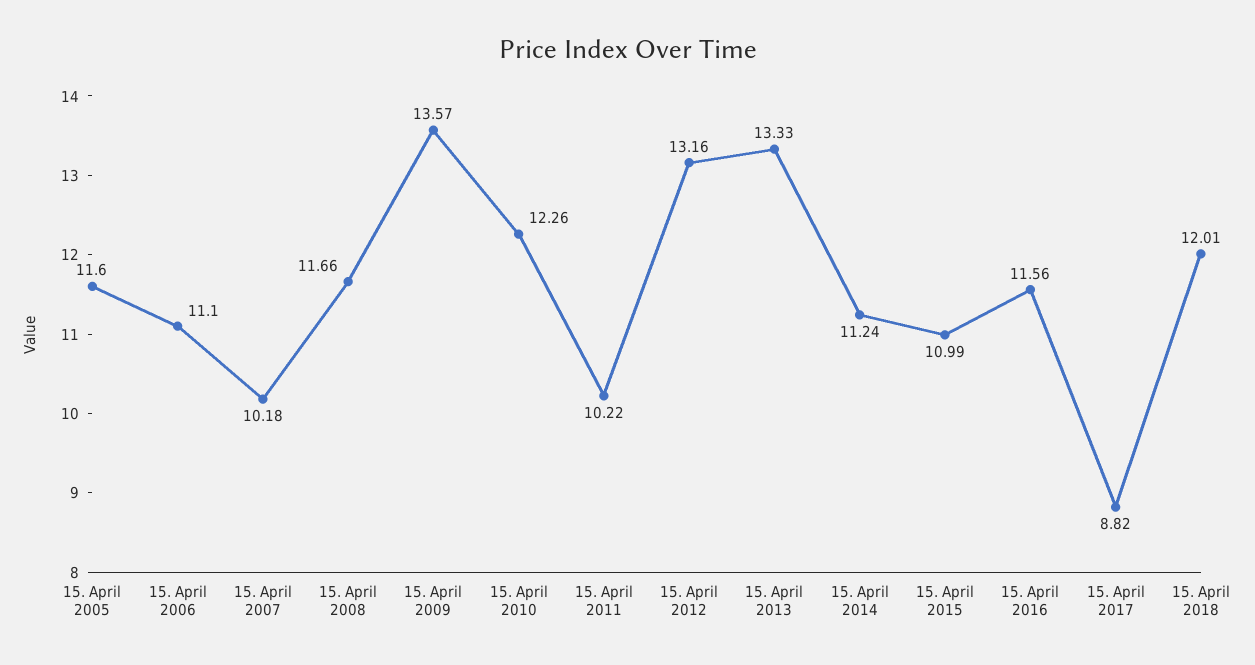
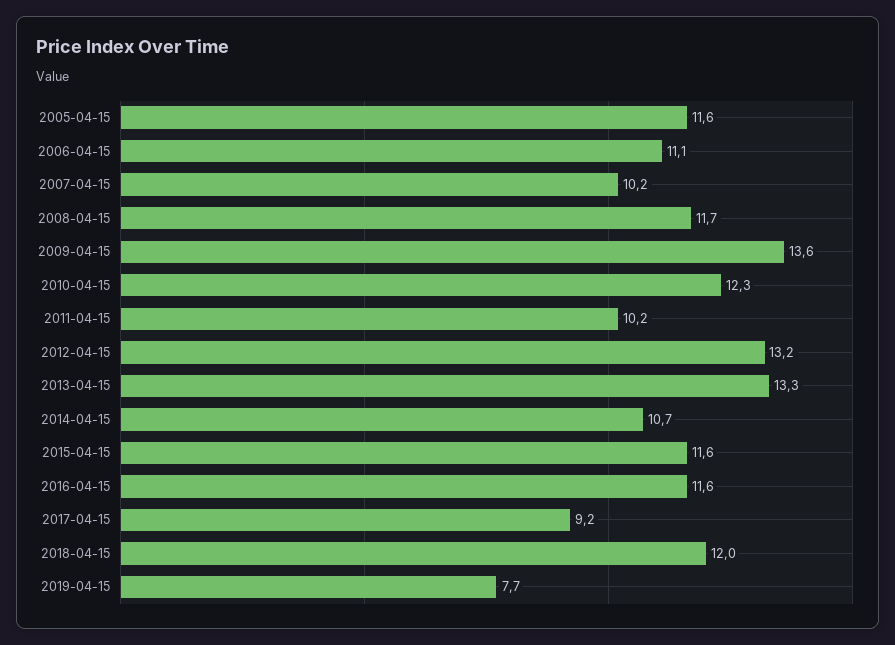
15. April 2014: 11.24 -> 10.7
15. April 2015: 10.99 -> 11.6
15. April 2017: 8.82 -> 9.2
2019-04-15: none -> 7.7

